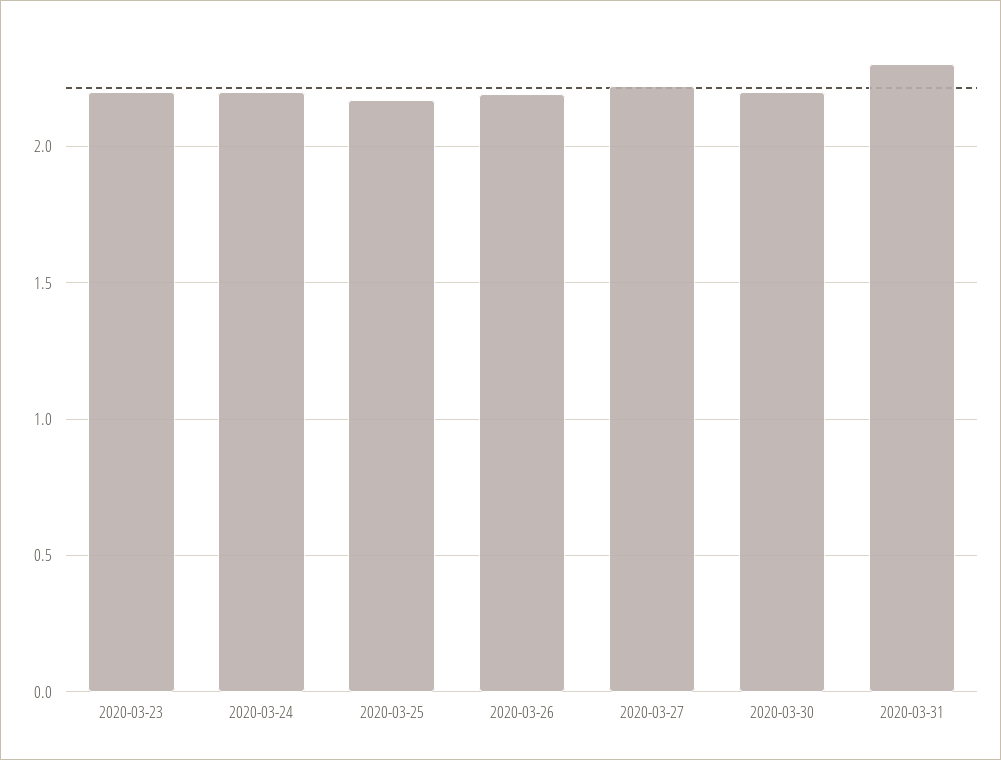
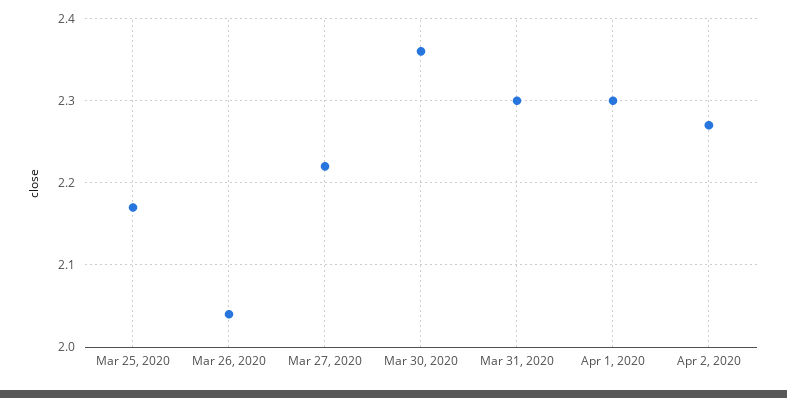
2020-03-23: 2.2 -> none
2020-03-24: 2.2 -> none
2020-03-26: 2.2 -> 2.04
2020-03-30: 2.2 -> 2.36
Apr 1, 2020: none -> 2.3
Apr 2, 2020: none -> 2.27

